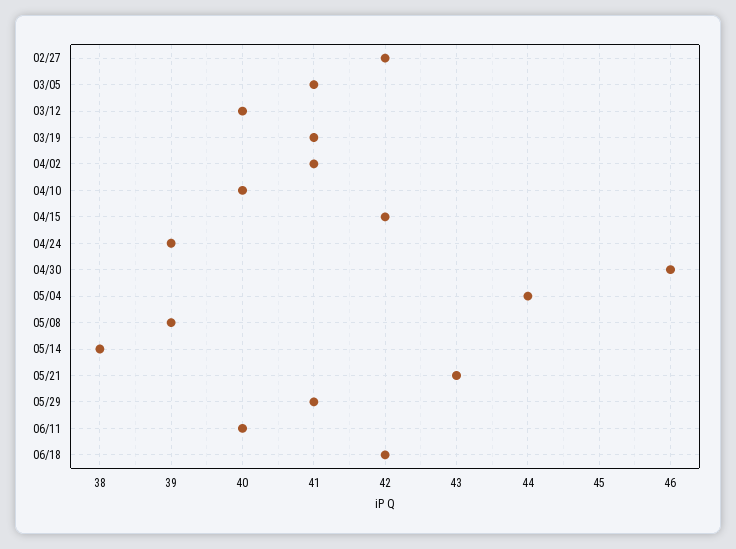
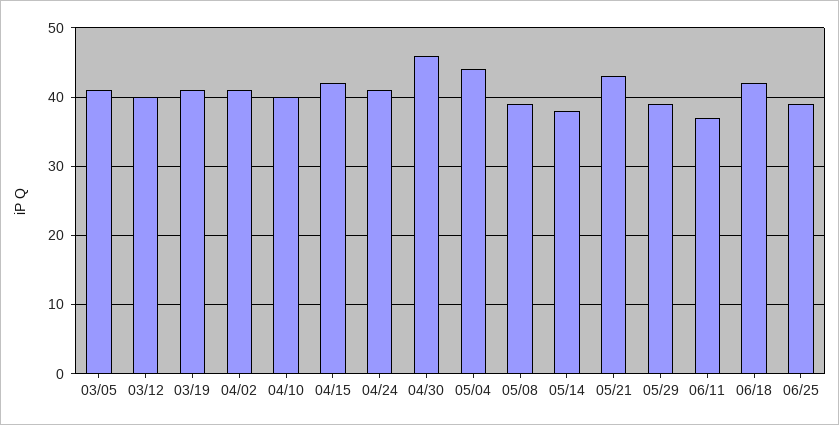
02/27: 42 -> none
04/24: 39 -> 41
05/29: 41 -> 39
06/11: 40 -> 37
06/25: none -> 39

